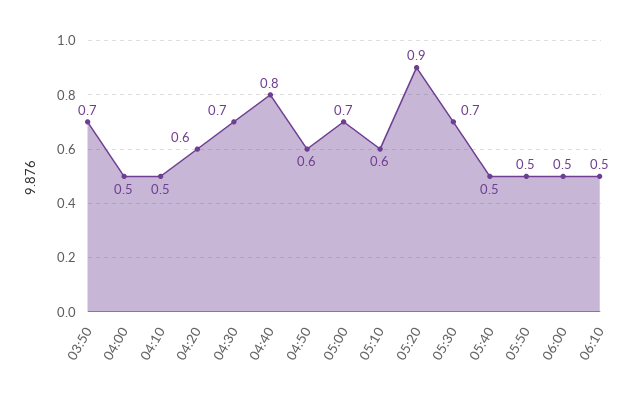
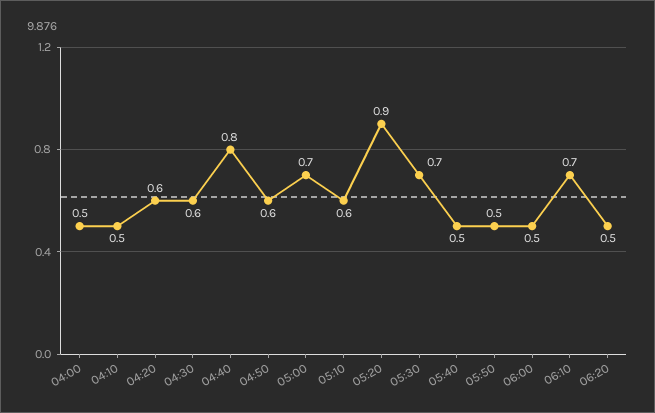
03:50: 0.7 -> none
04:30: 0.7 -> 0.6
06:10: 0.5 -> 0.7
06:20: none -> 0.5

